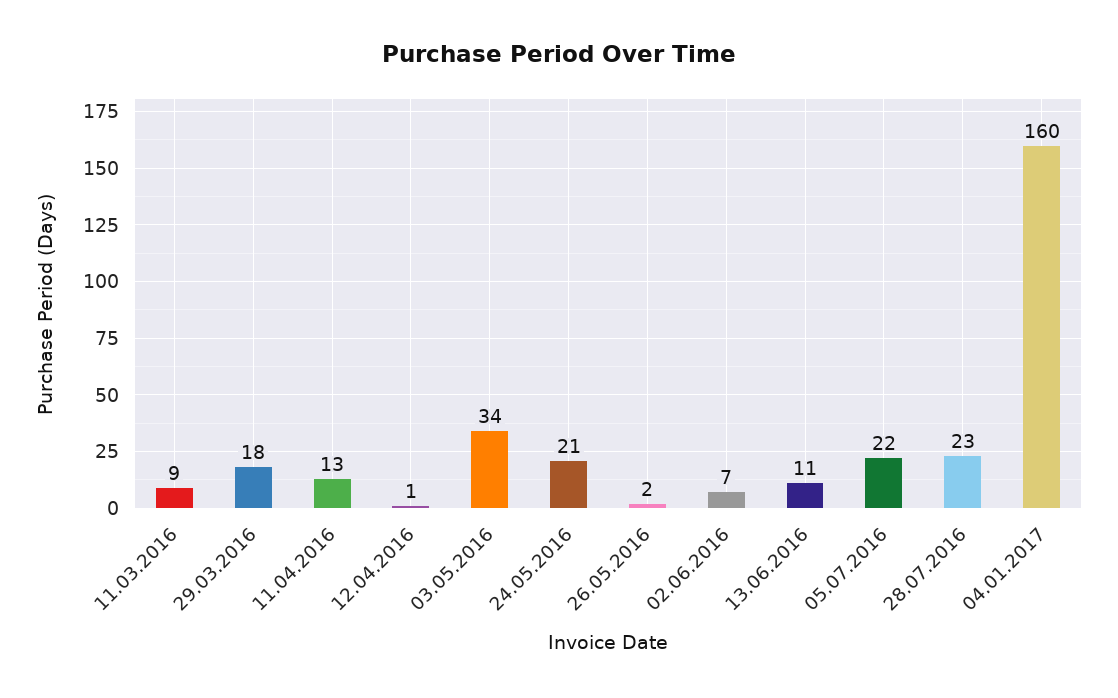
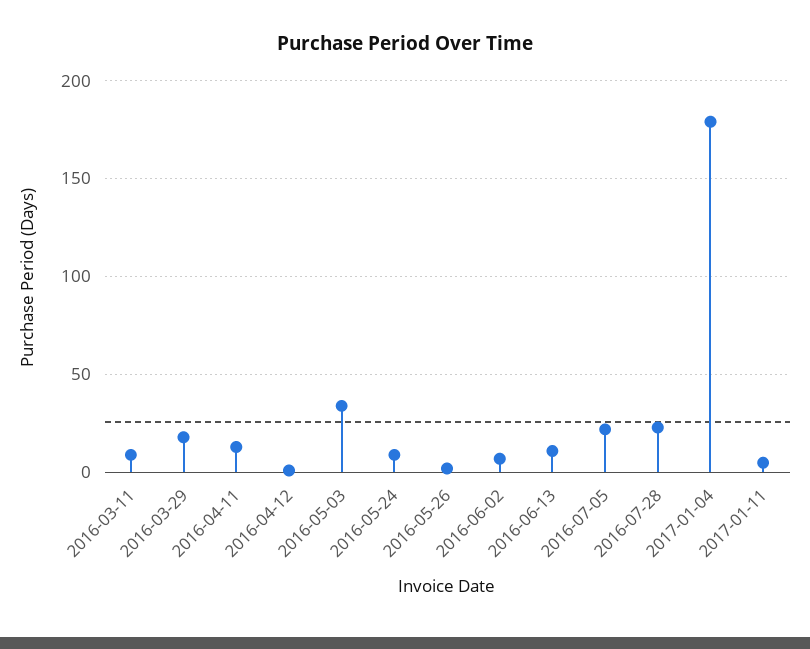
24.05.2016: 21 -> 10
04.01.2017: 160 -> 180
2017-01-11: none -> 5

